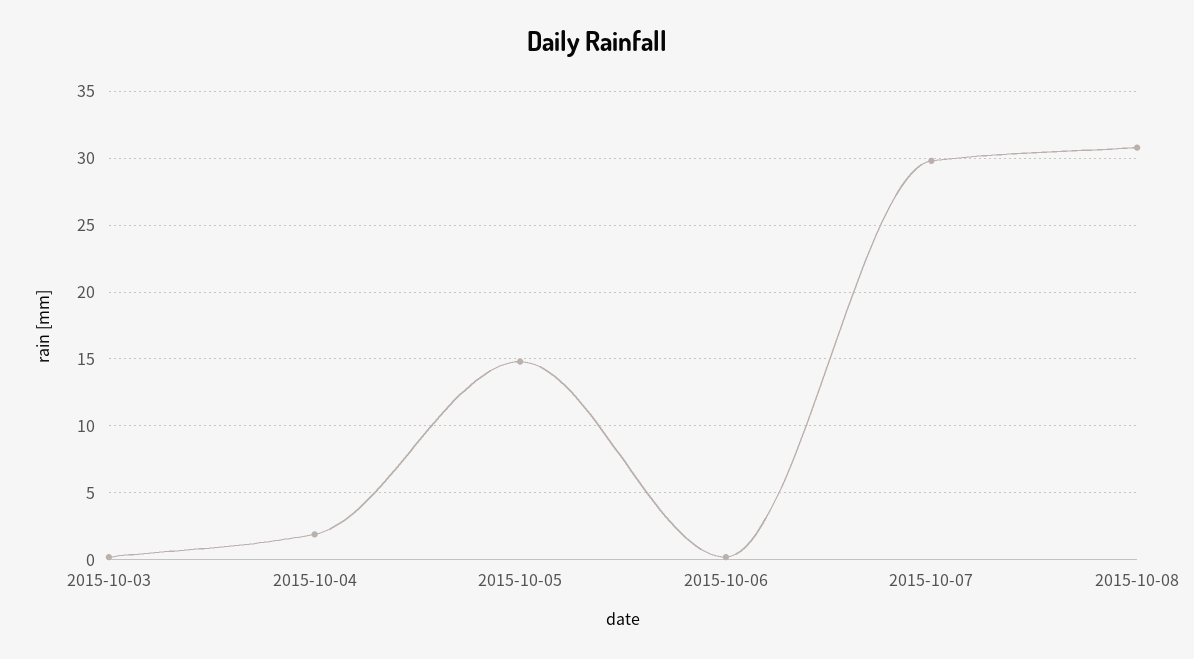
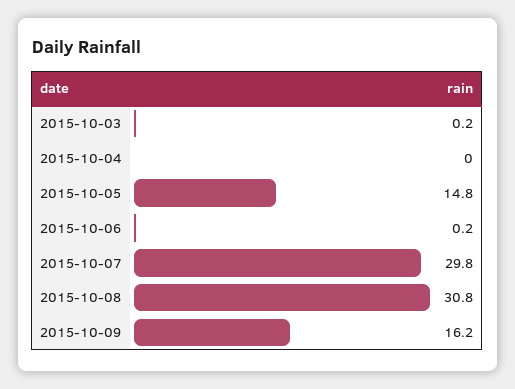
2015-10-04: 2 -> 0
2015-10-09: none -> 16.2

